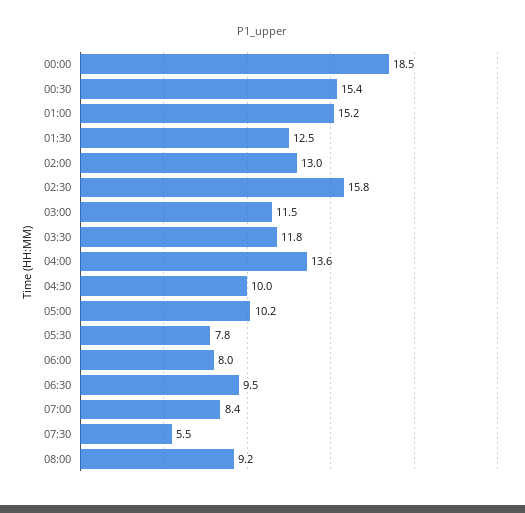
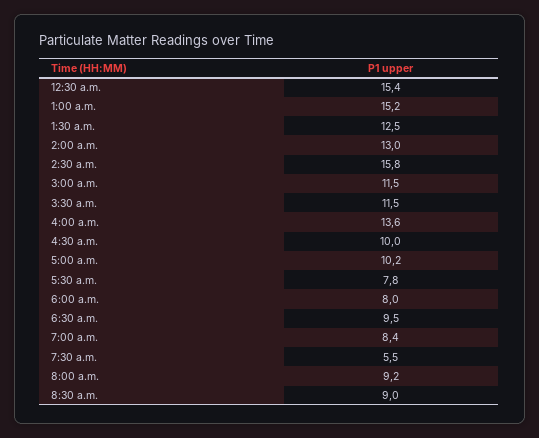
00:00: 18.5 -> none
03:30: 11.8 -> 11.5
8:30 a.m.: none -> 9

